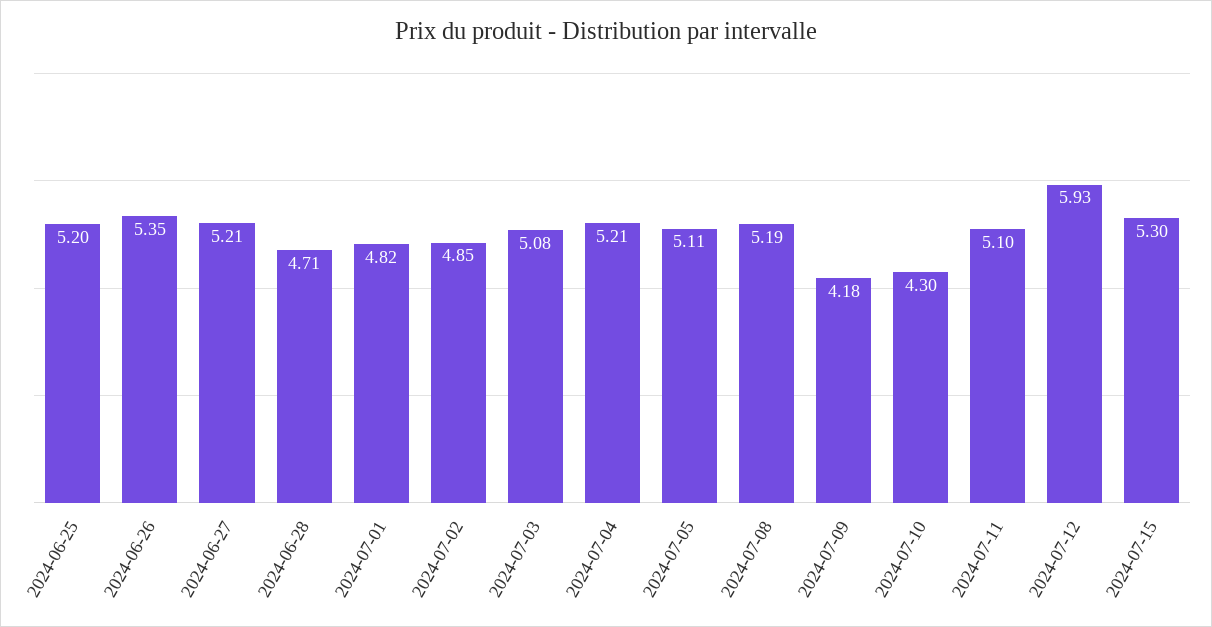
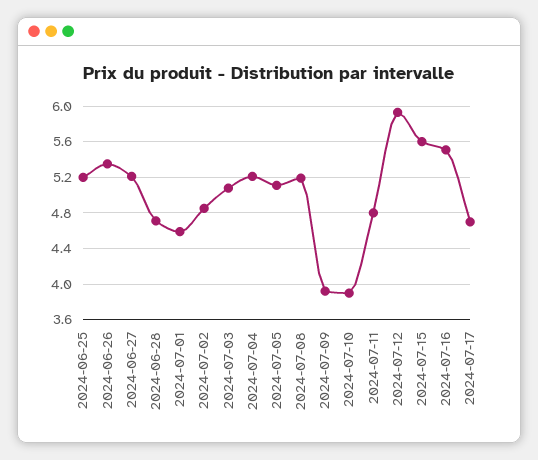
2024-07-01: 4.82 -> 4.6
2024-07-09: 4.18 -> 3.9
2024-07-10: 4.3 -> 3.9
2024-07-11: 5.1 -> 4.8
2024-07-15: 5.3 -> 5.6
2024-07-16: none -> 5.5
2024-07-17: none -> 4.7

